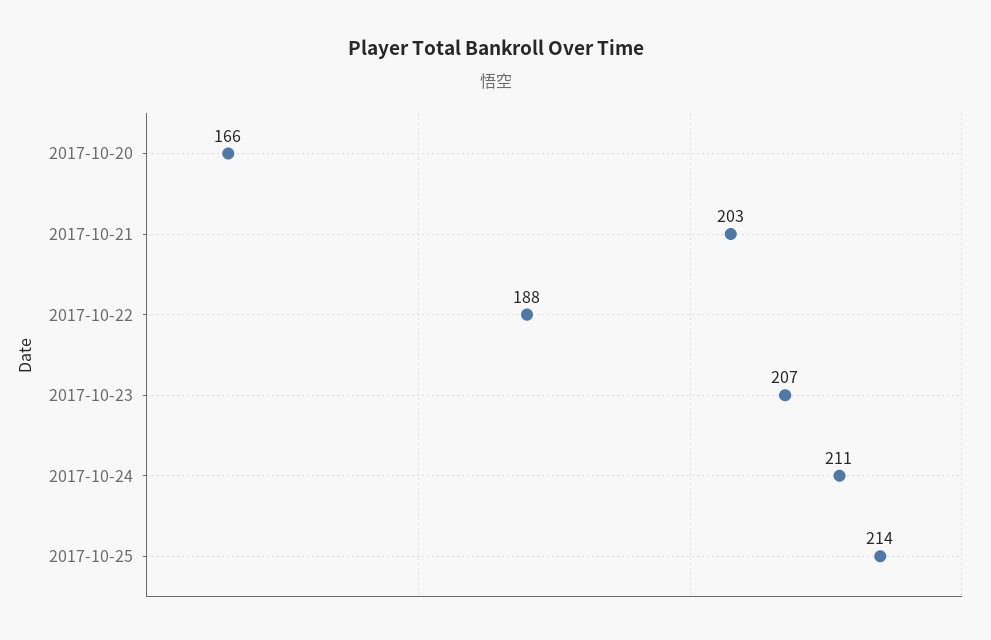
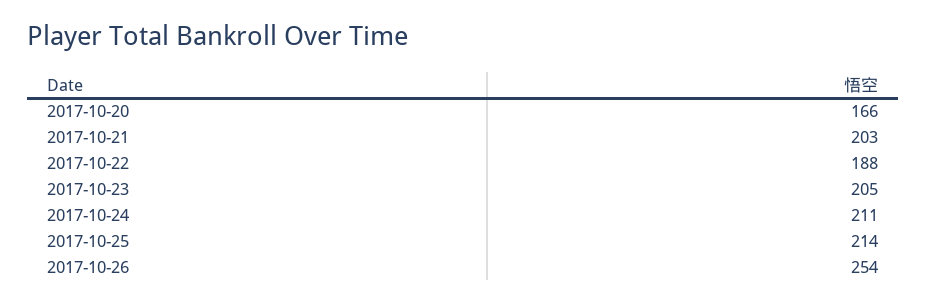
2017-10-23: 207 -> 205
2017-10-26: none -> 254

